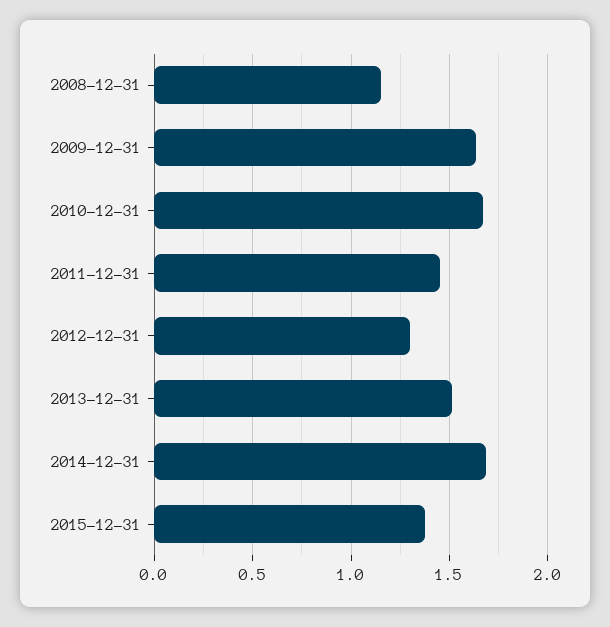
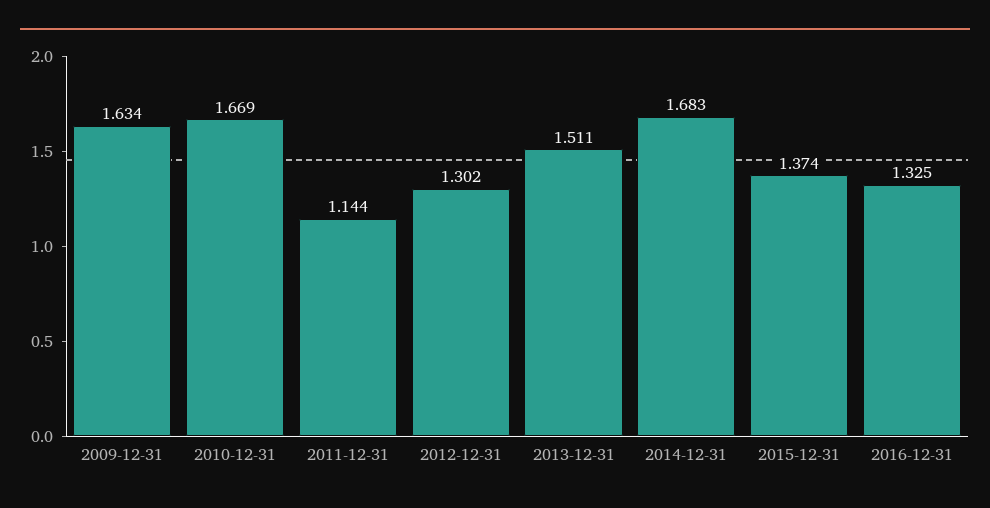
2008-12-31: 1.15 -> none
2011-12-31: 1.45 -> 1.144
2016-12-31: none -> 1.325

